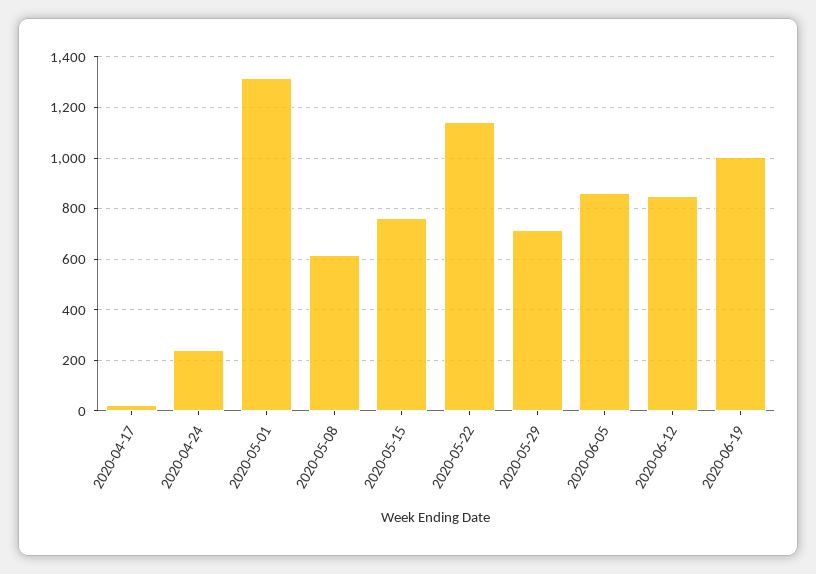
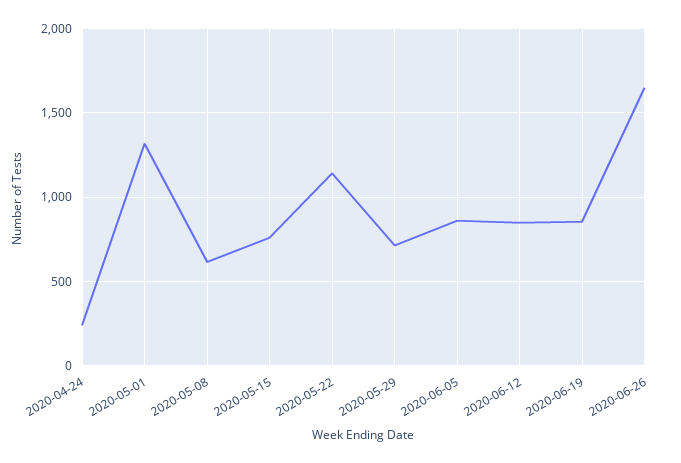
2020-04-17: 25 -> none
2020-06-19: 1000 -> 850
2020-06-26: none -> 1650

